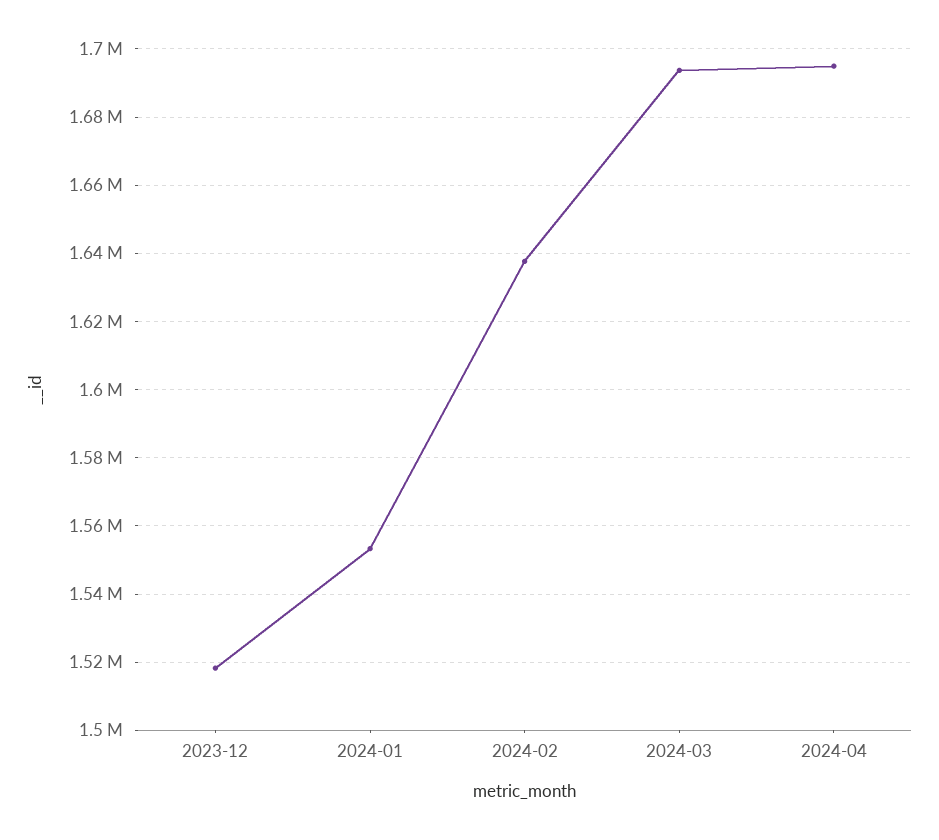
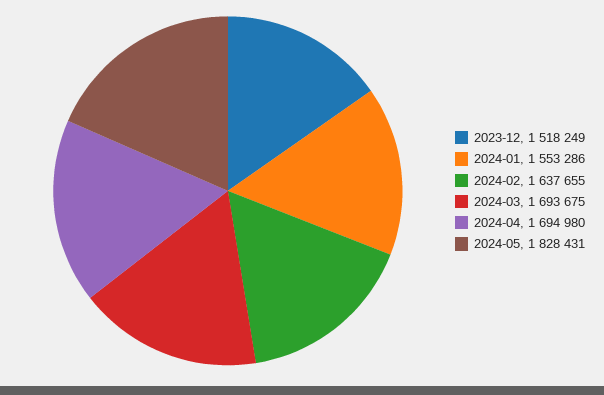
2024-05: none -> 1828431

